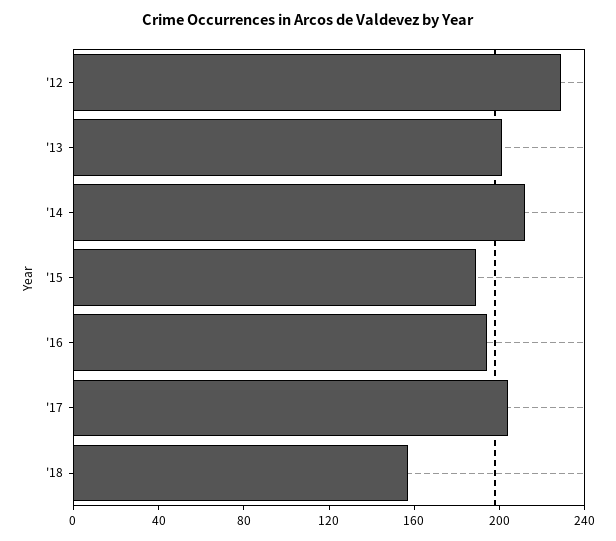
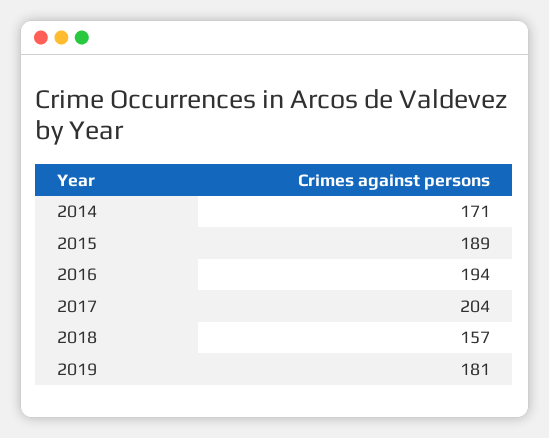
'12: 230 -> none
'13: 200 -> none
'14: 210 -> 171
2019: none -> 181

